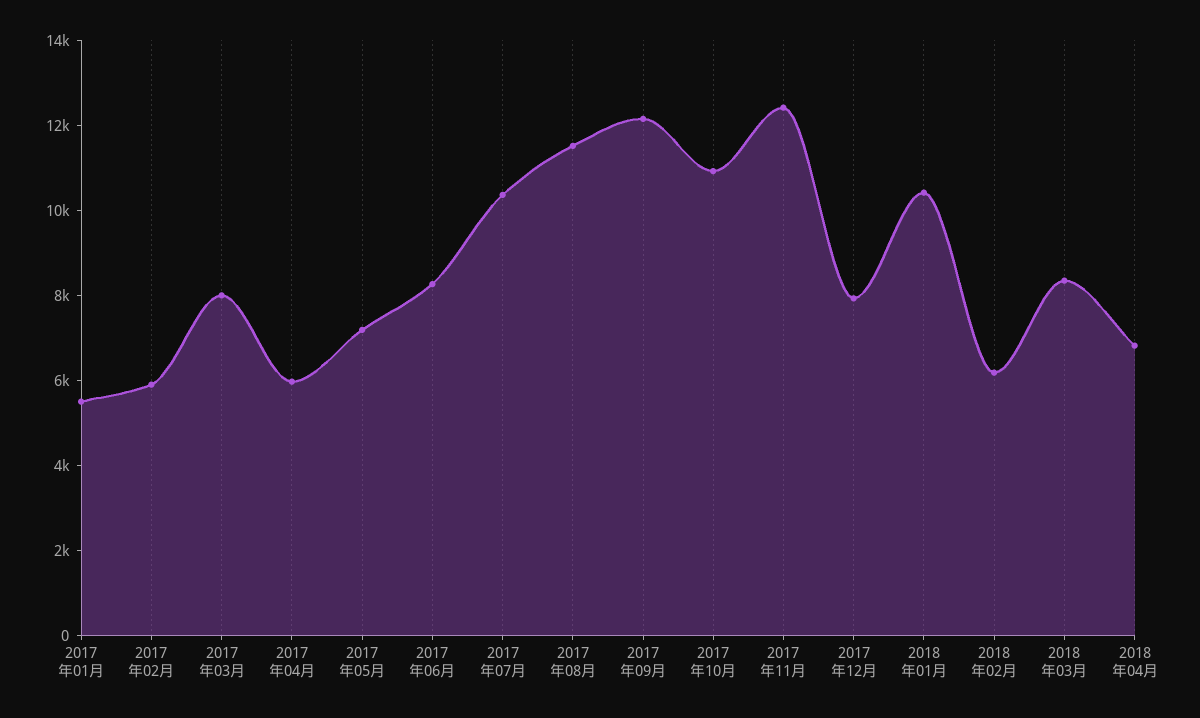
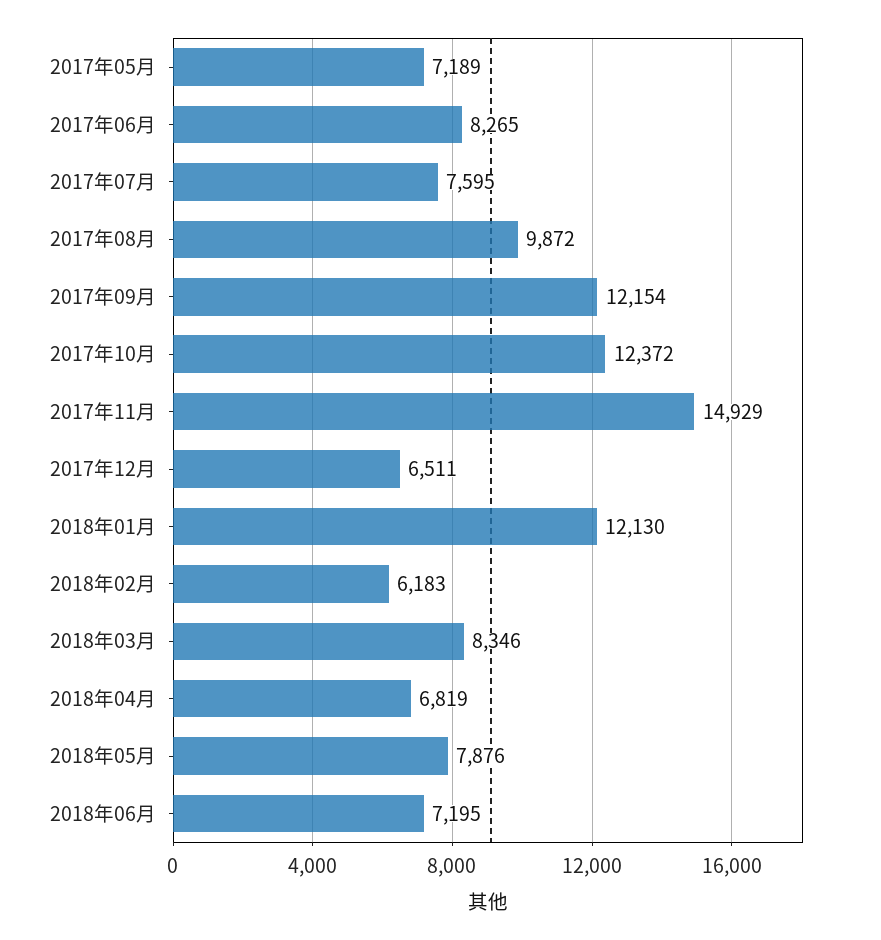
2017年01月: 5500 -> none
2017年02月: 6000 -> none
2017年03月: 8000 -> none
2017年04月: 6000 -> none
2017年07月: 10500 -> 7595
2017年08月: 11500 -> 9872
2017年10月: 11000 -> 12372
2017年11月: 12500 -> 14929
2017年12月: 8000 -> 6511
2018年01月: 10500 -> 12130
2018年05月: none -> 7876
2018年06月: none -> 7195

